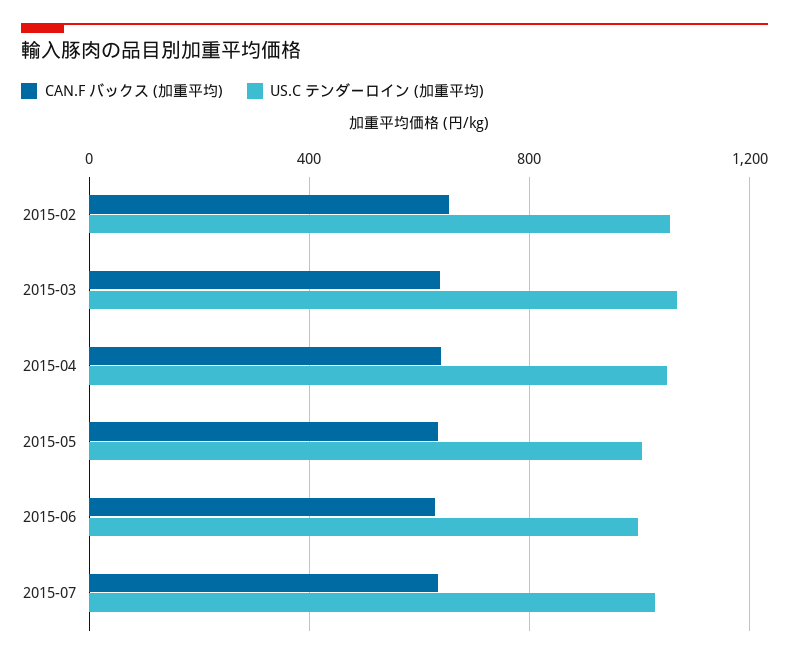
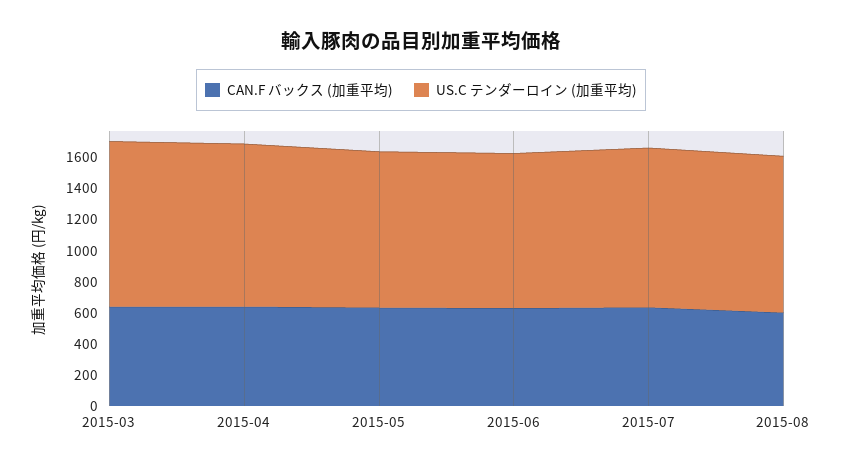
CAN.F バックス (加重平均), 2015-02: 650 -> none
US.C テンダーロイン (加重平均), 2015-02: 1050 -> none
CAN.F バックス (加重平均), 2015-08: none -> 600
US.C テンダーロイン (加重平均), 2015-08: none -> 1000

